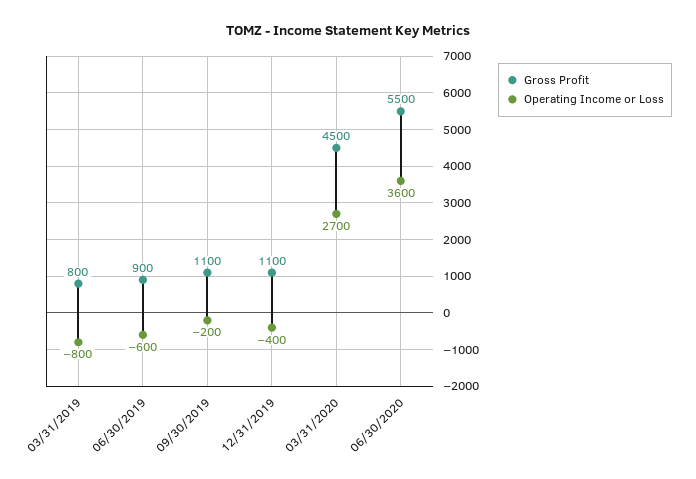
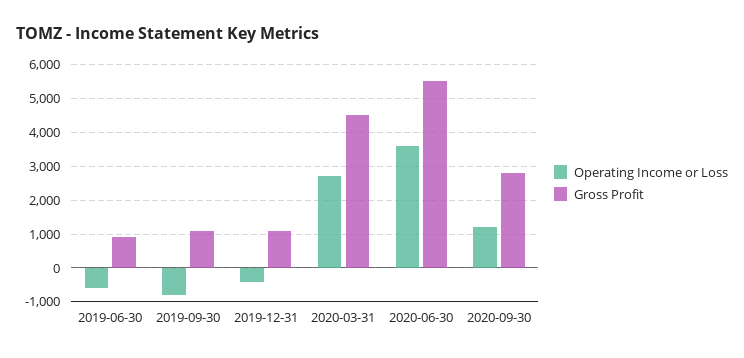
Gross Profit, 03/31/2019: 800 -> none
Operating Income or Loss, 03/31/2019: -800 -> none
Operating Income or Loss, 09/30/2019: -200 -> -800
Operating Income or Loss, 2020-09-30: none -> 1200
Gross Profit, 2020-09-30: none -> 2800

